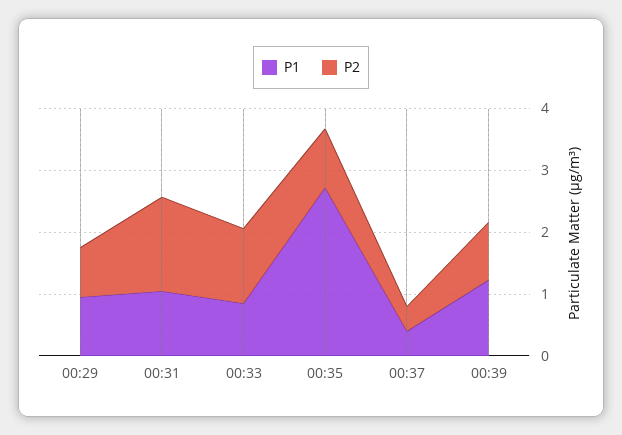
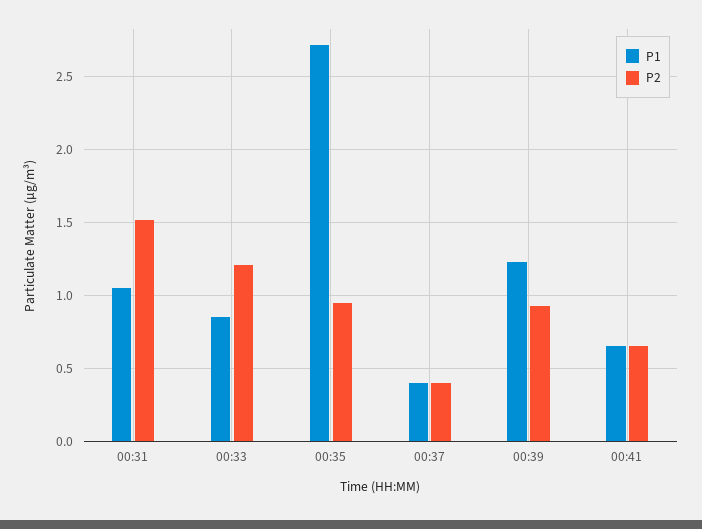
P1, 00:29: 1 -> none
P2, 00:29: 0.8 -> none
P1, 00:41: none -> 0.65
P2, 00:41: none -> 0.65

